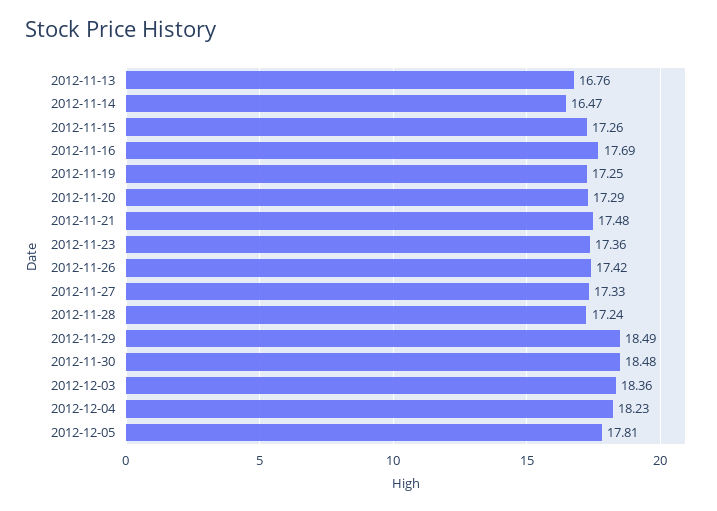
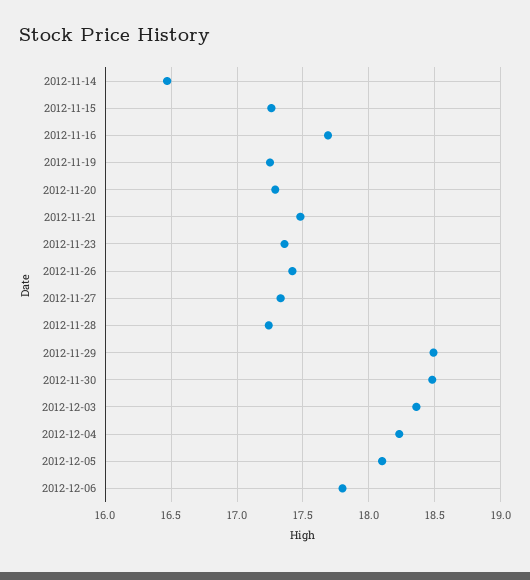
2012-11-13: 16.76 -> none
2012-12-05: 17.81 -> 18.1
2012-12-06: none -> 17.8

